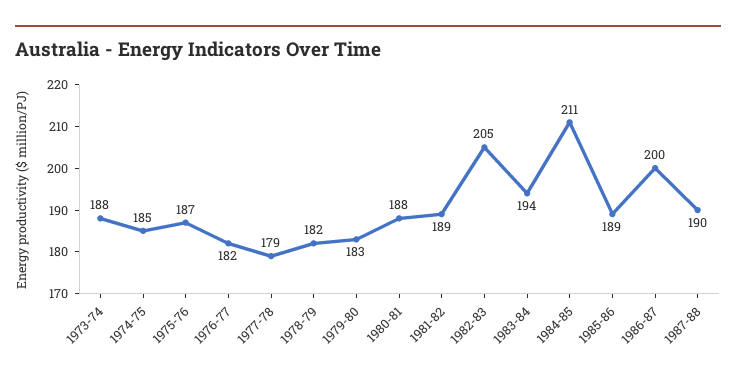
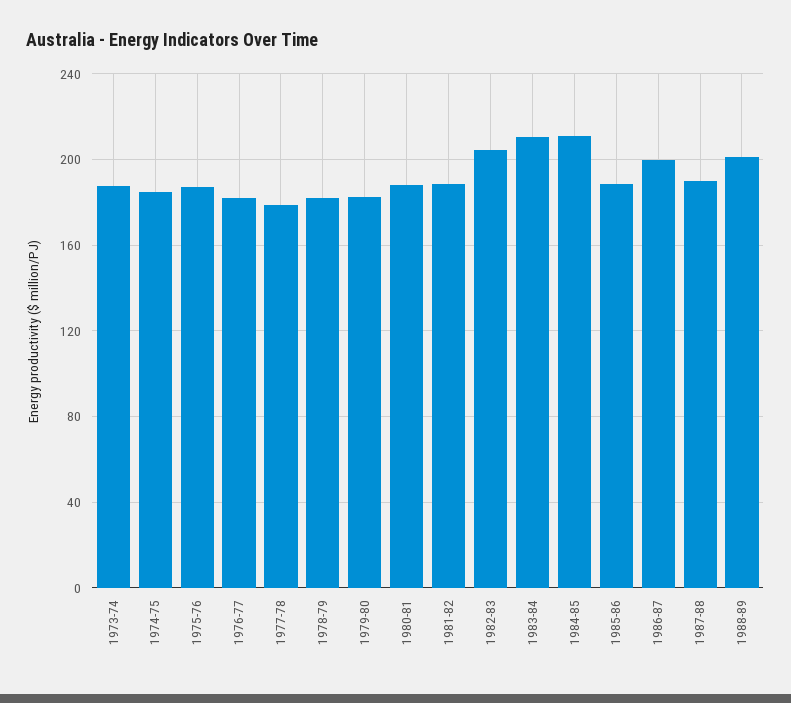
1983-84: 194 -> 210
1988-89: none -> 200

